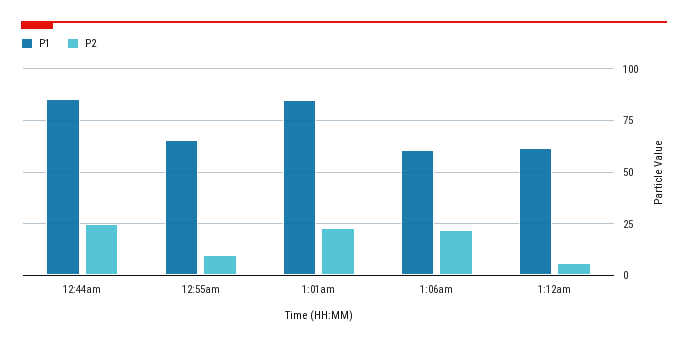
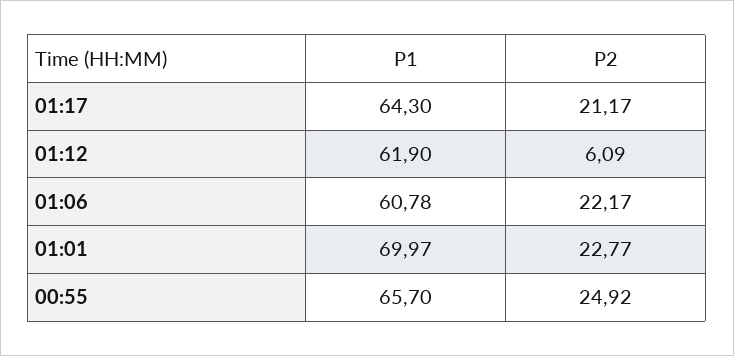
P1, 12:44am: 85 -> none
P2, 12:44am: 25 -> none
P2, 12:55am: 10 -> 24.92
P1, 1:01am: 85 -> 69.97
P1, 01:17: none -> 64.3
P2, 01:17: none -> 21.17

